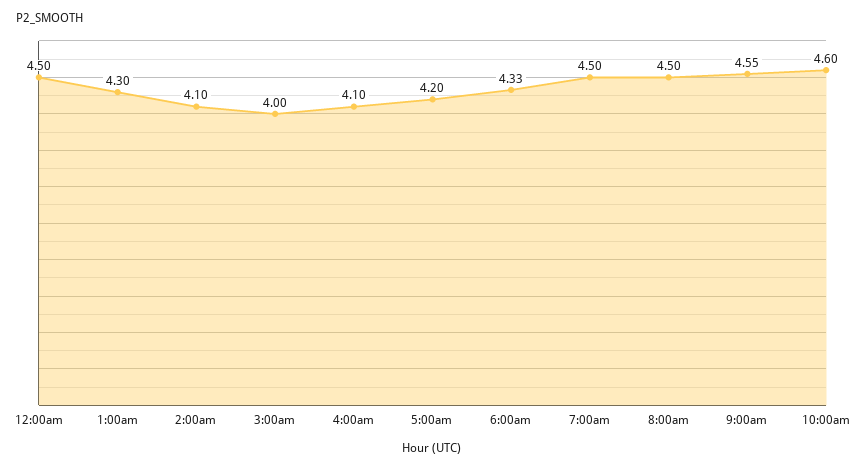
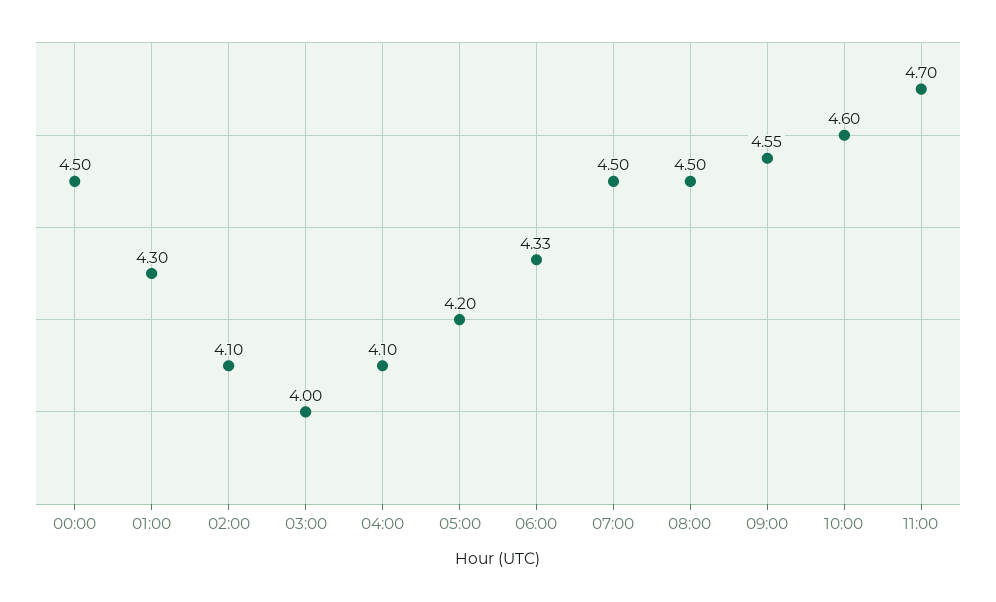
11:00: none -> 4.7

